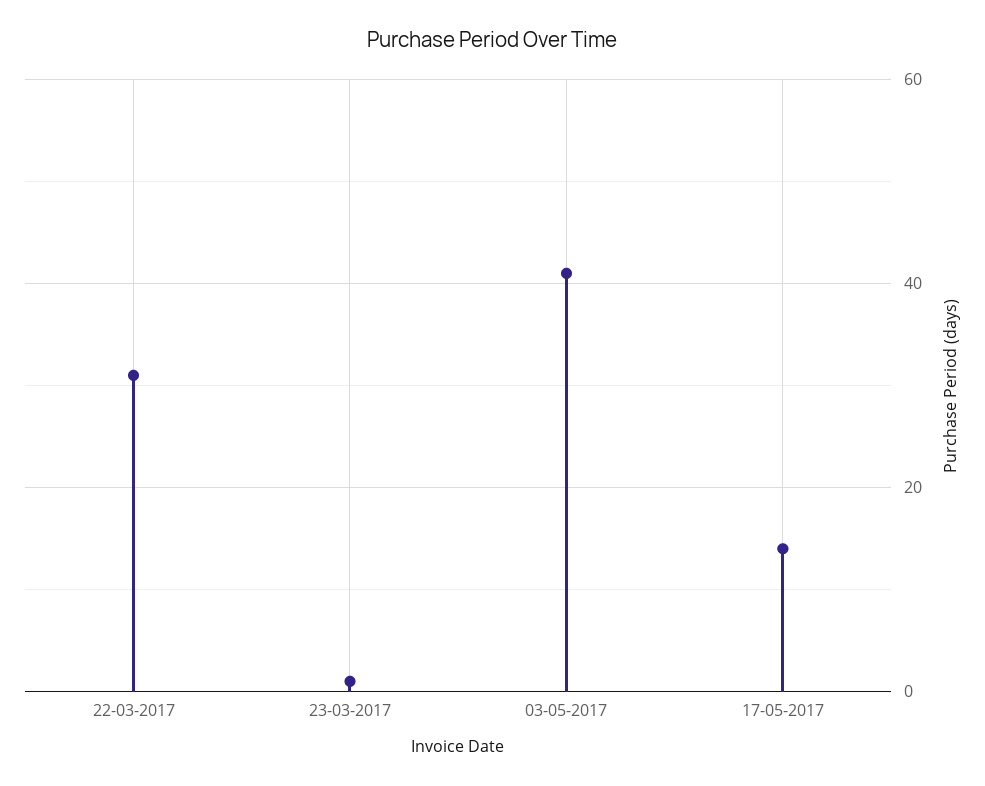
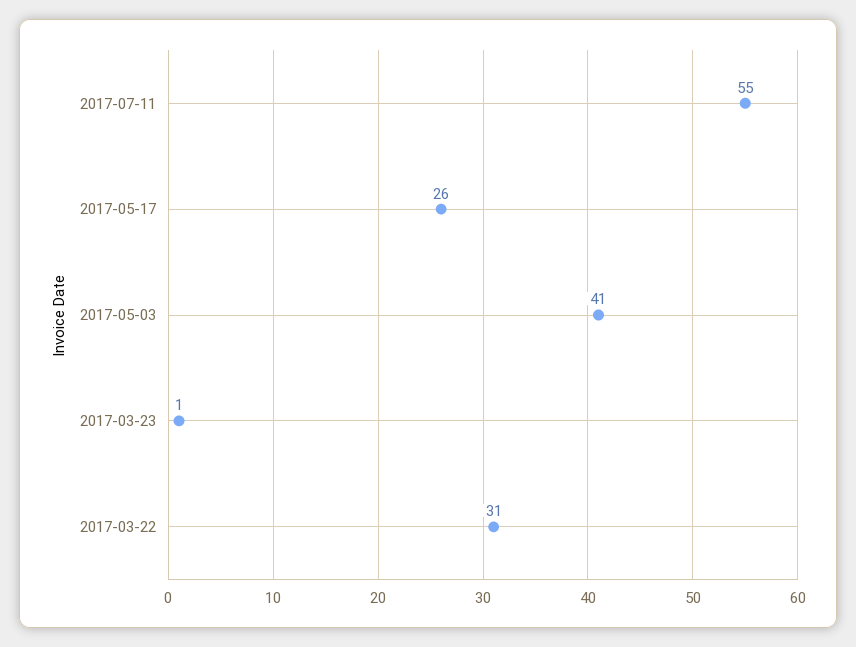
17-05-2017: 15 -> 26
2017-07-11: none -> 55

